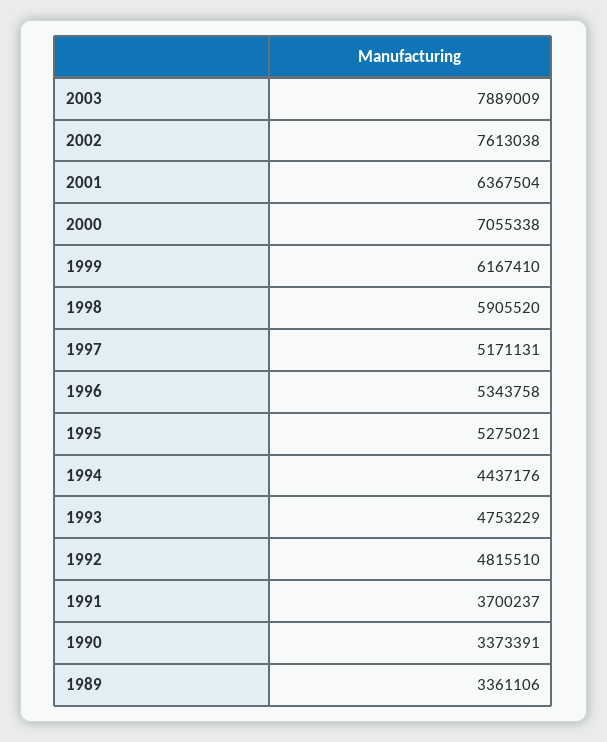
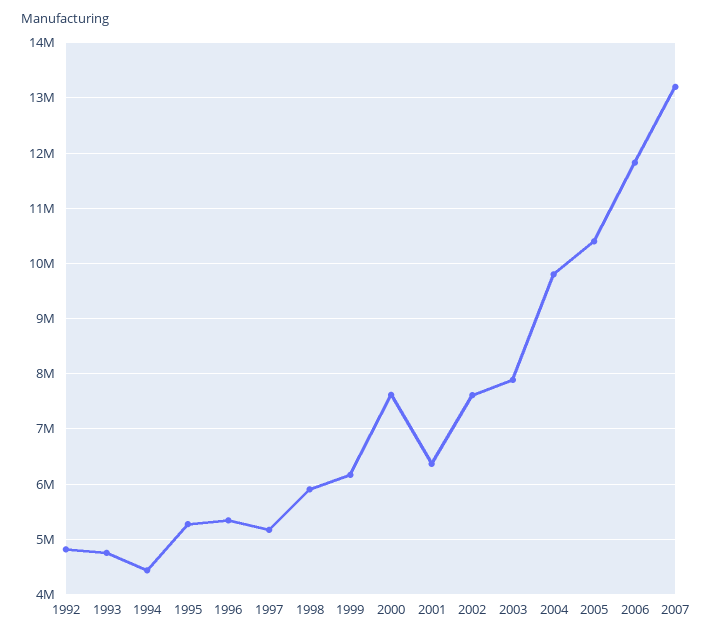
2000: 7055338 -> 7600000
1991: 3700237 -> none
1990: 3373391 -> none
1989: 3361106 -> none
2004: none -> 9800000
2005: none -> 10400000
2006: none -> 11800000
2007: none -> 13200000

